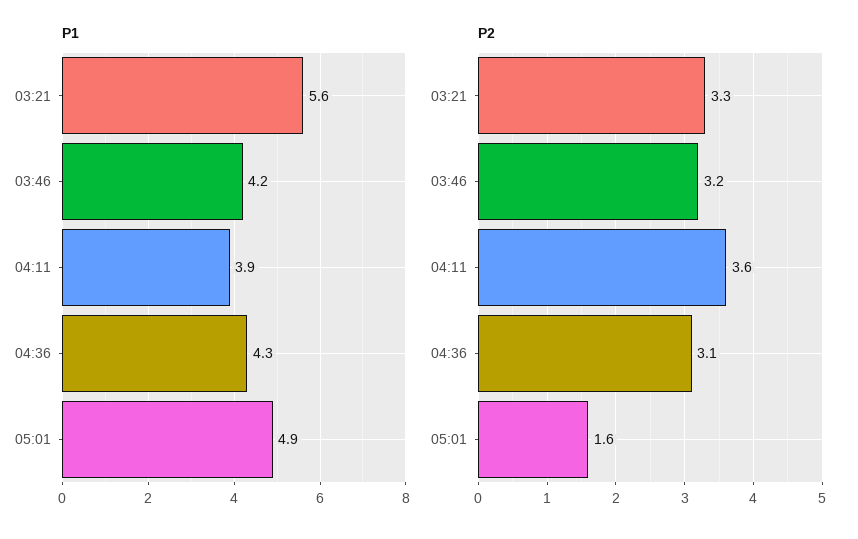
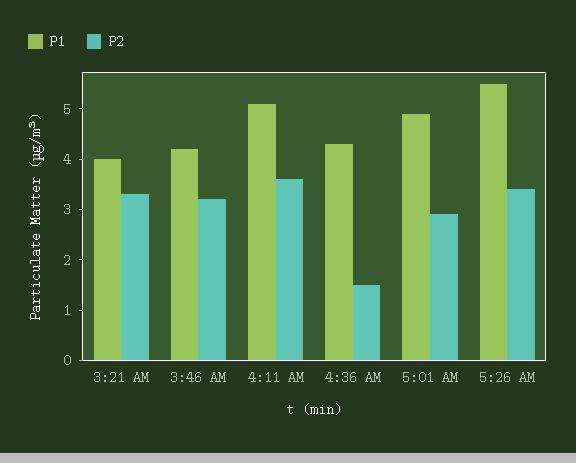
P1, 03:21: 5.6 -> 4
P1, 04:11: 3.9 -> 5
P2, 04:36: 3.1 -> 1.5
P2, 05:01: 1.6 -> 3
P1, 5:26 AM: none -> 5.5
P2, 5:26 AM: none -> 3.5

